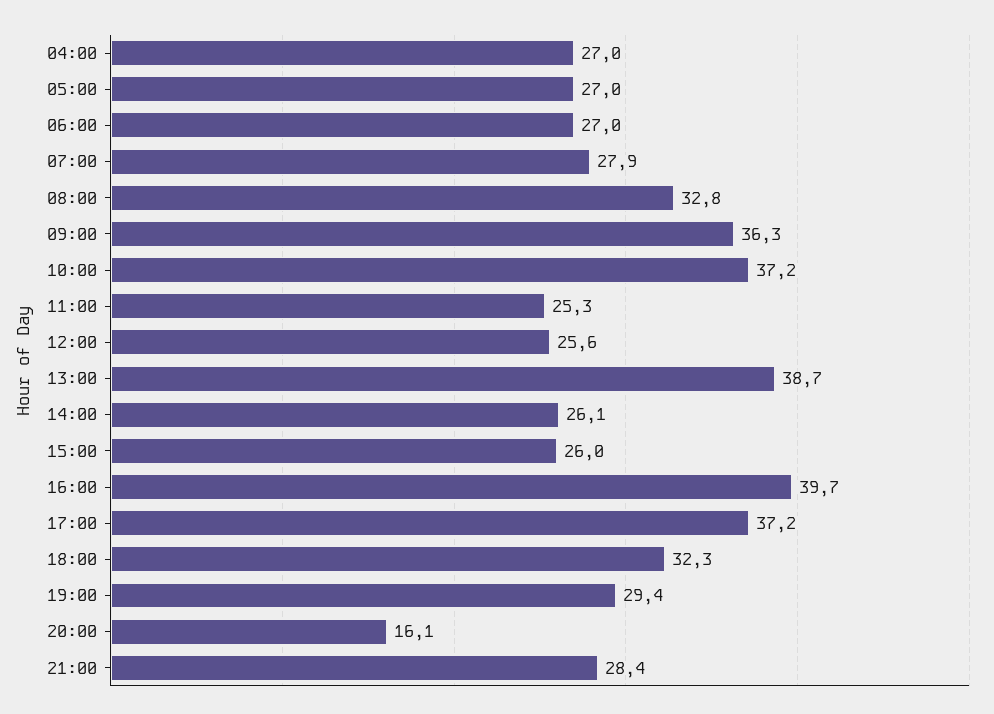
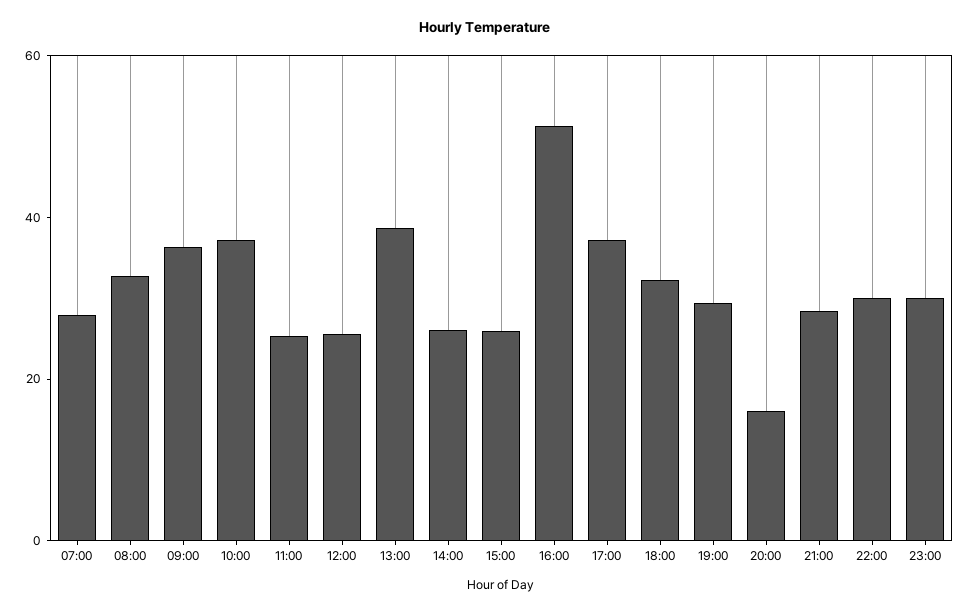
04:00: 27 -> none
05:00: 27 -> none
06:00: 27 -> none
16:00: 39.7 -> 50
22:00: none -> 30
23:00: none -> 30

